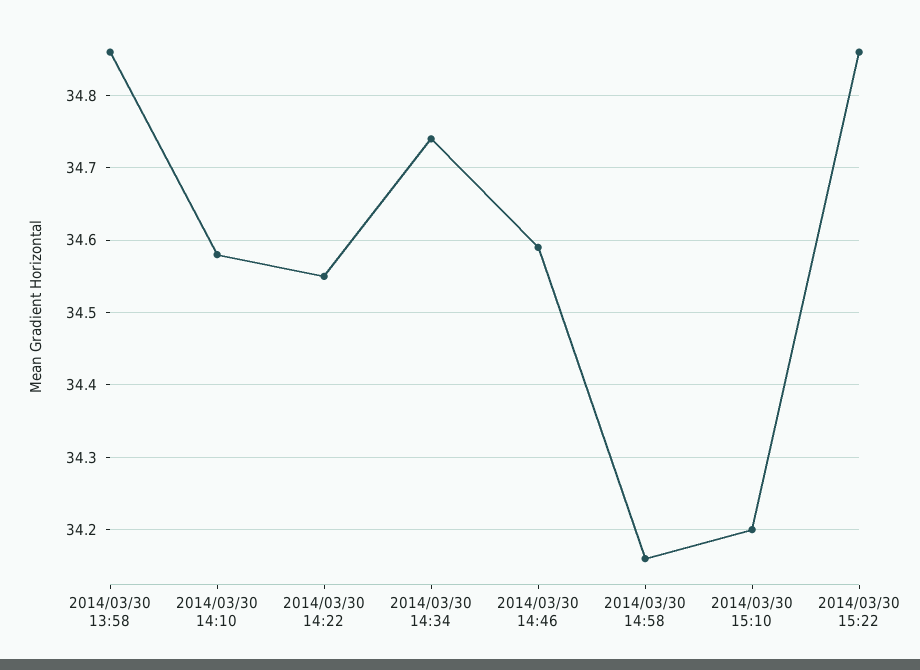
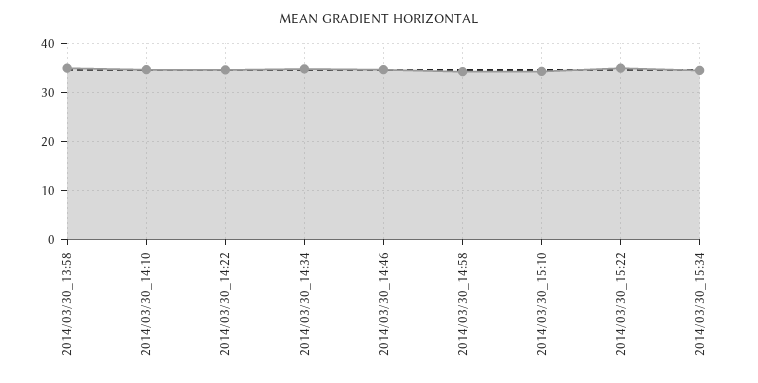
2014/03/30_15:34: none -> 34

